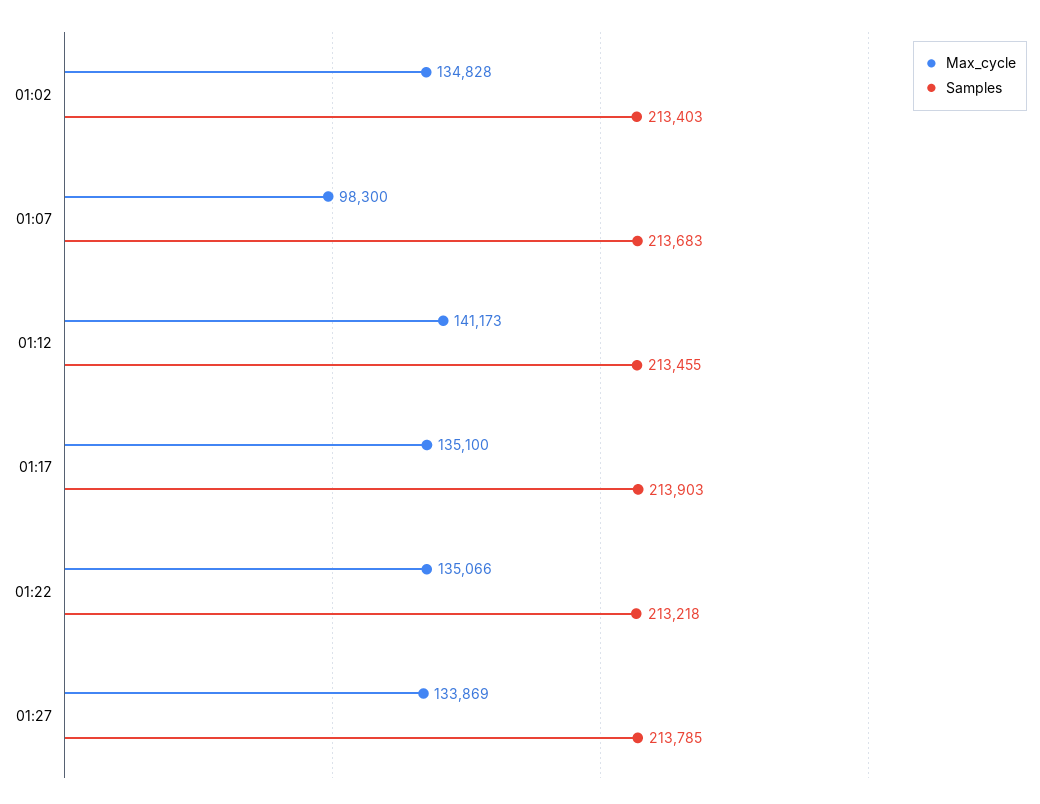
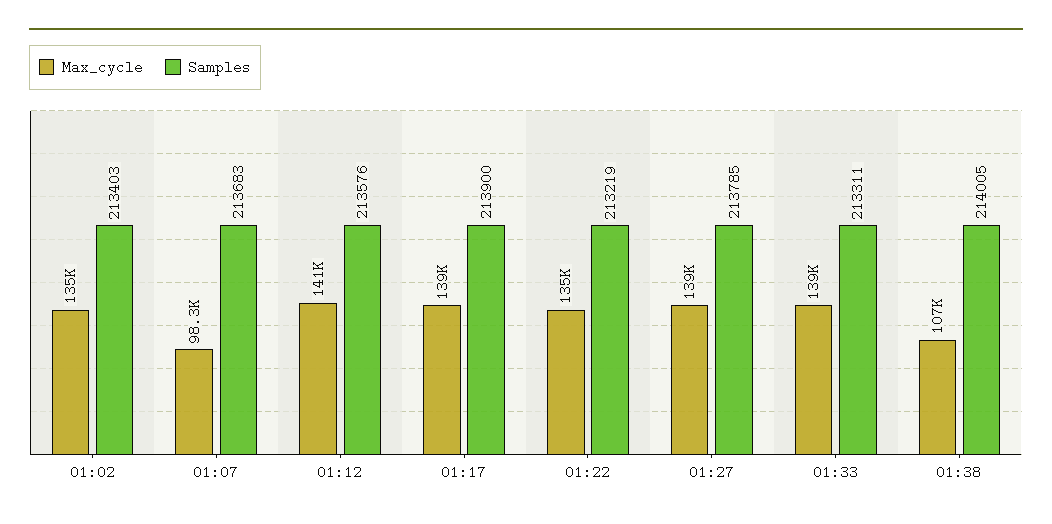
Samples, 01:12: 213455 -> 213576
Max_cycle, 01:17: 135100 -> 139000
Samples, 01:17: 213903 -> 213900
Samples, 01:22: 213218 -> 213219
Max_cycle, 01:27: 133869 -> 139000
Max_cycle, 01:33: none -> 139000
Samples, 01:33: none -> 213311
Max_cycle, 01:38: none -> 107000
Samples, 01:38: none -> 214005

